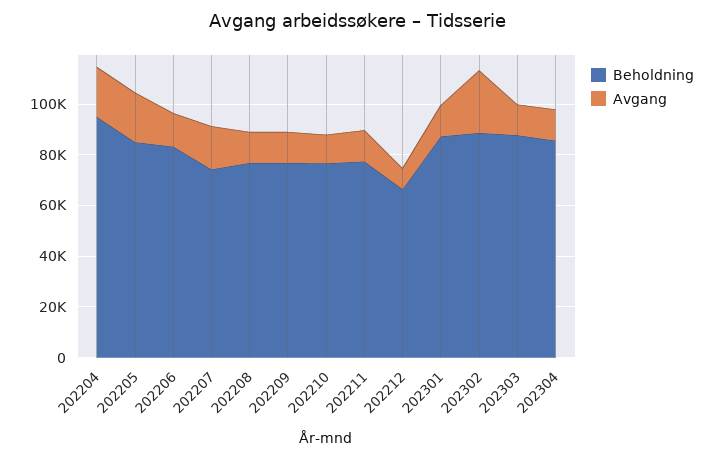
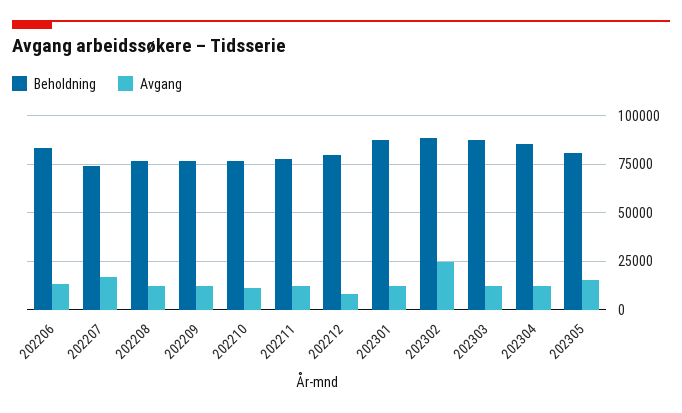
Beholdning, 202204: 95000 -> none
Avgang, 202204: 20000 -> none
Beholdning, 202205: 85000 -> none
Avgang, 202205: 20000 -> none
Beholdning, 202212: 65000 -> 80000
Beholdning, 202305: none -> 80000
Avgang, 202305: none -> 15000

